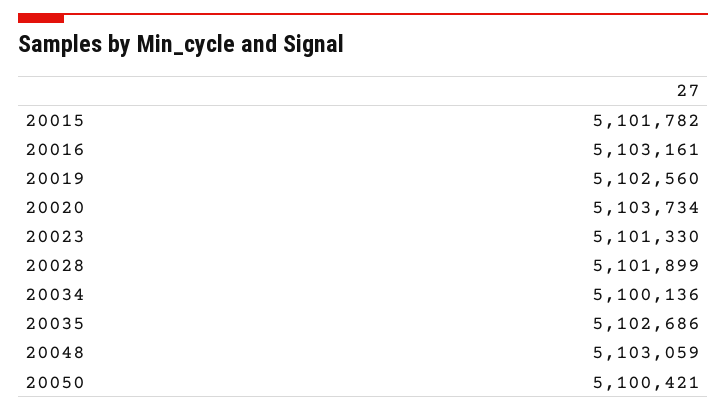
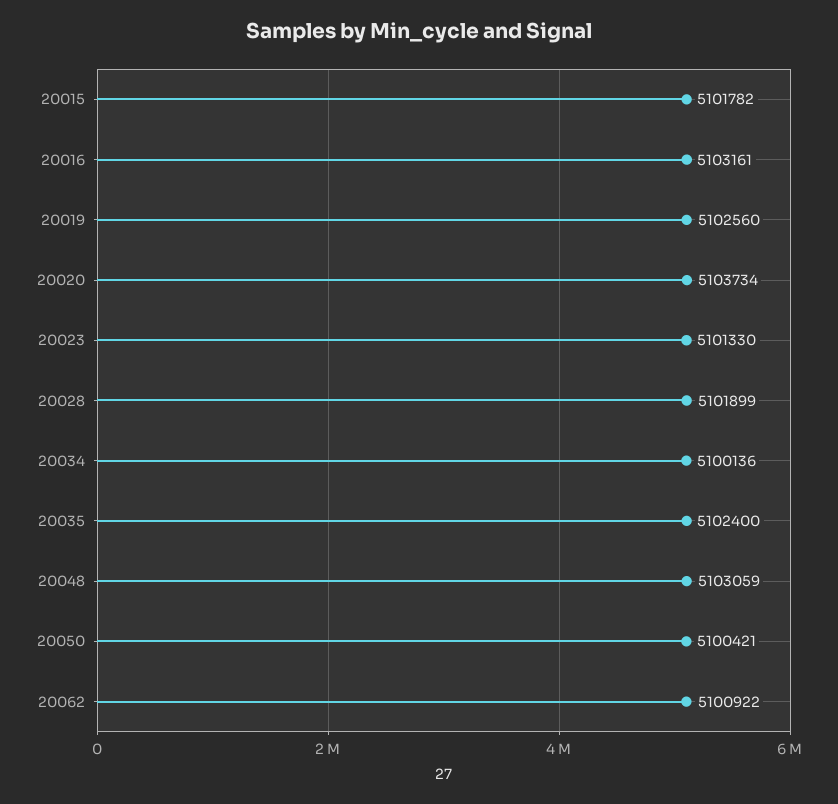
20035: 5102686 -> 5102400
20062: none -> 5100922

